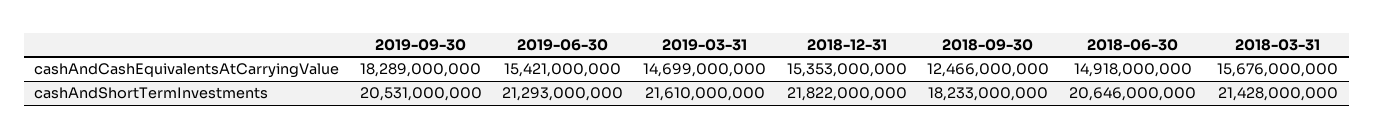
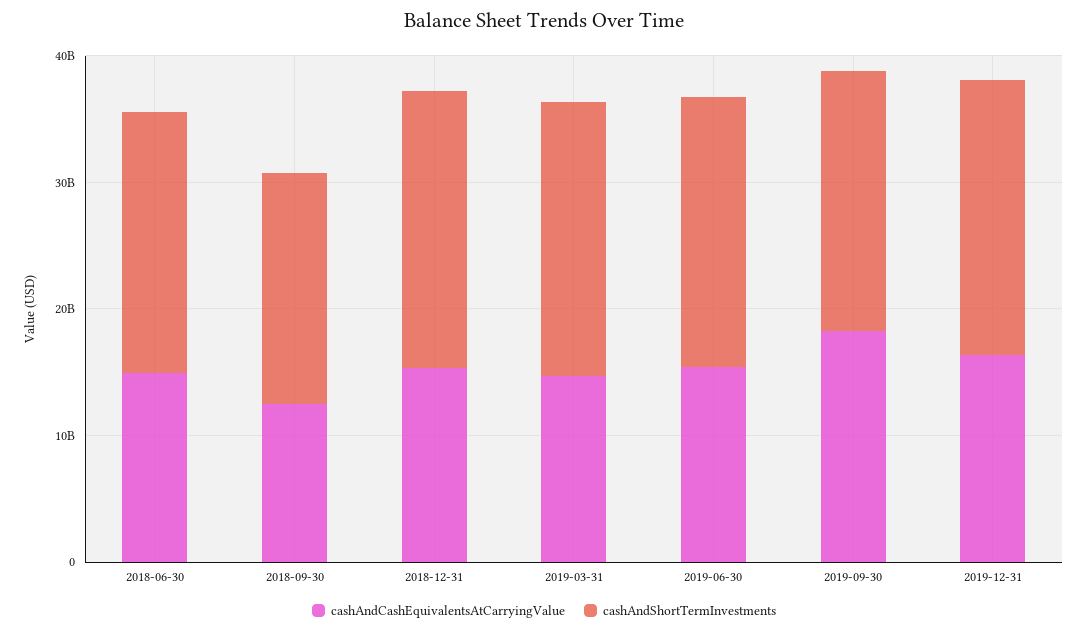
cashAndCashEquivalentsAtCarryingValue, 2018-03-31: 15676000000 -> none
cashAndShortTermInvestments, 2018-03-31: 21428000000 -> none
cashAndCashEquivalentsAtCarryingValue, 2019-12-31: none -> 16000000000
cashAndShortTermInvestments, 2019-12-31: none -> 22000000000

